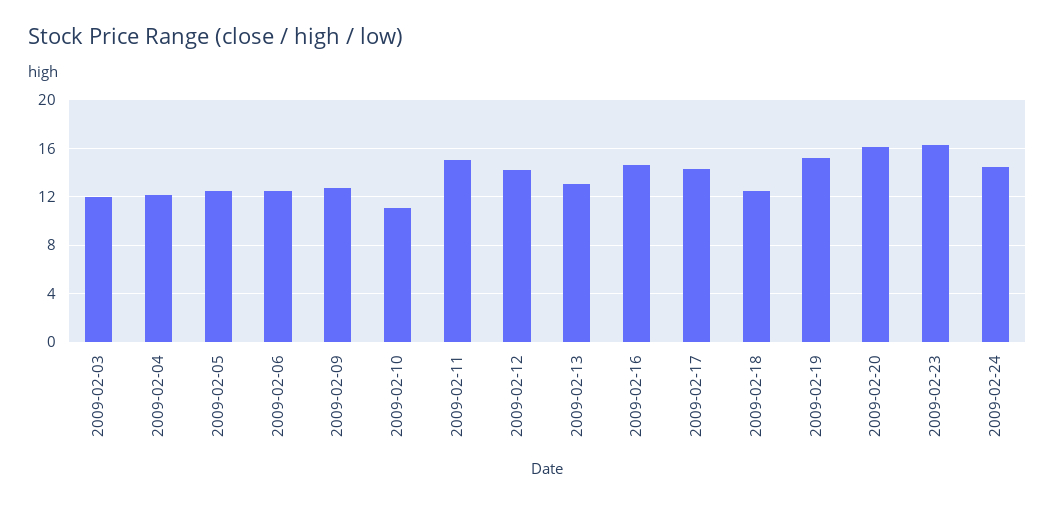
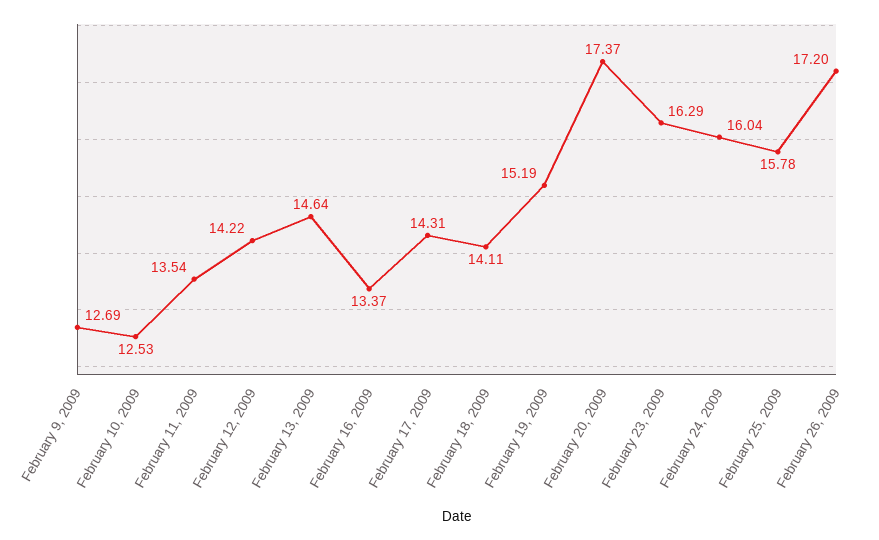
2009-02-03: 12 -> none
2009-02-04: 12 -> none
2009-02-05: 12.5 -> none
2009-02-06: 12.5 -> none
2009-02-10: 11 -> 12.53
2009-02-11: 15 -> 13.54
2009-02-13: 13 -> 14.64
2009-02-16: 14.5 -> 13.37
2009-02-18: 12.5 -> 14.11
2009-02-20: 16 -> 17.37
2009-02-24: 14.5 -> 16.04
February 25, 2009: none -> 15.78
February 26, 2009: none -> 17.2

